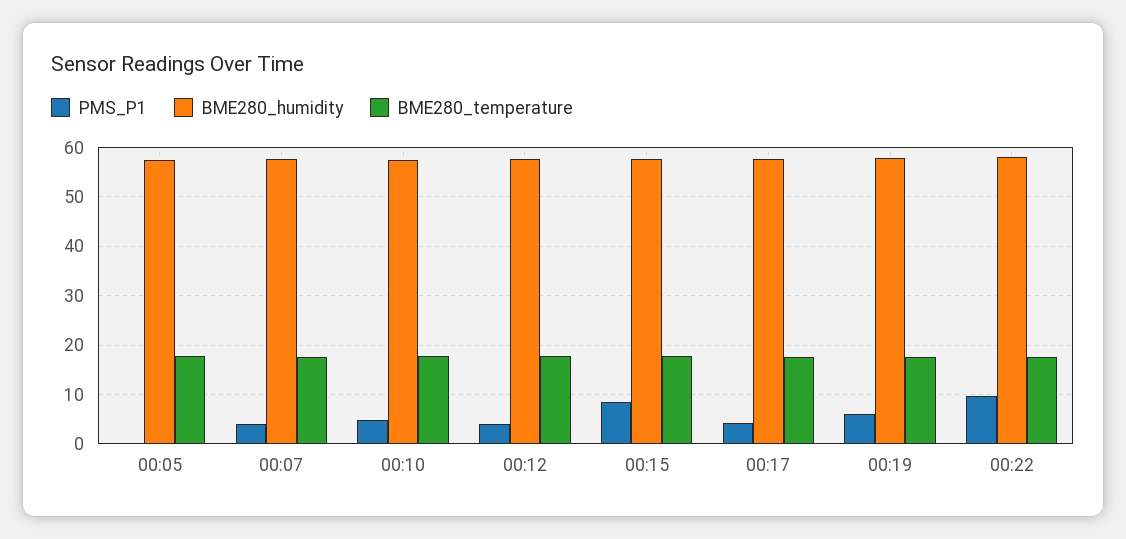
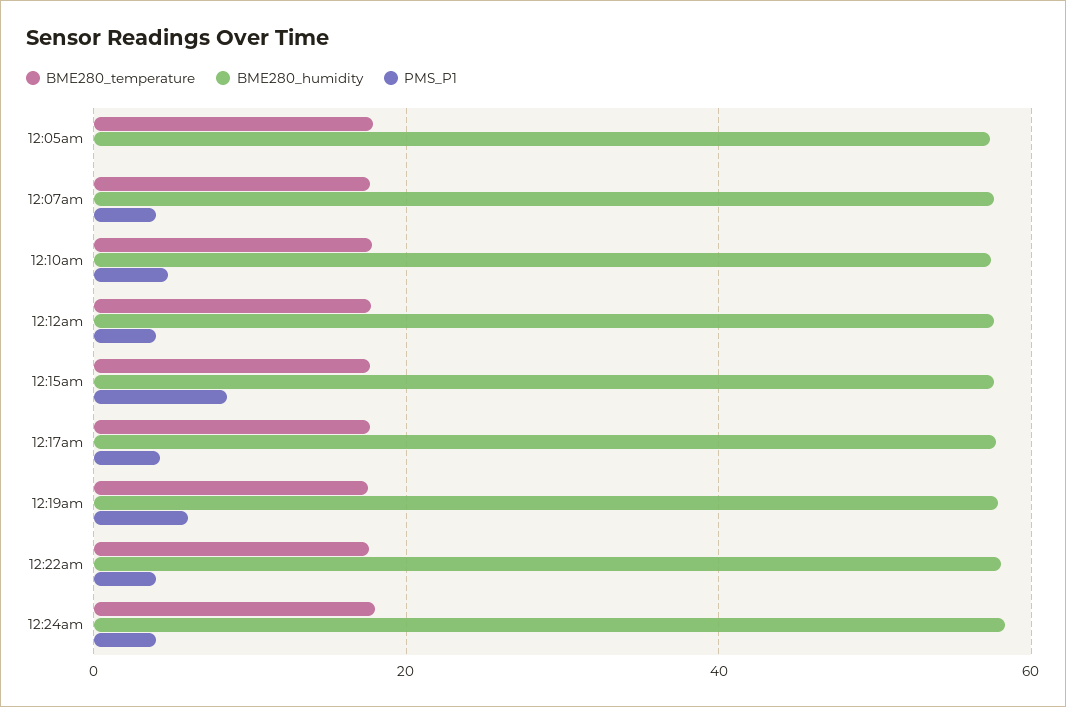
PMS_P1, 00:22: 10 -> 4
BME280_temperature, 12:24am: none -> 18
BME280_humidity, 12:24am: none -> 58
PMS_P1, 12:24am: none -> 4

